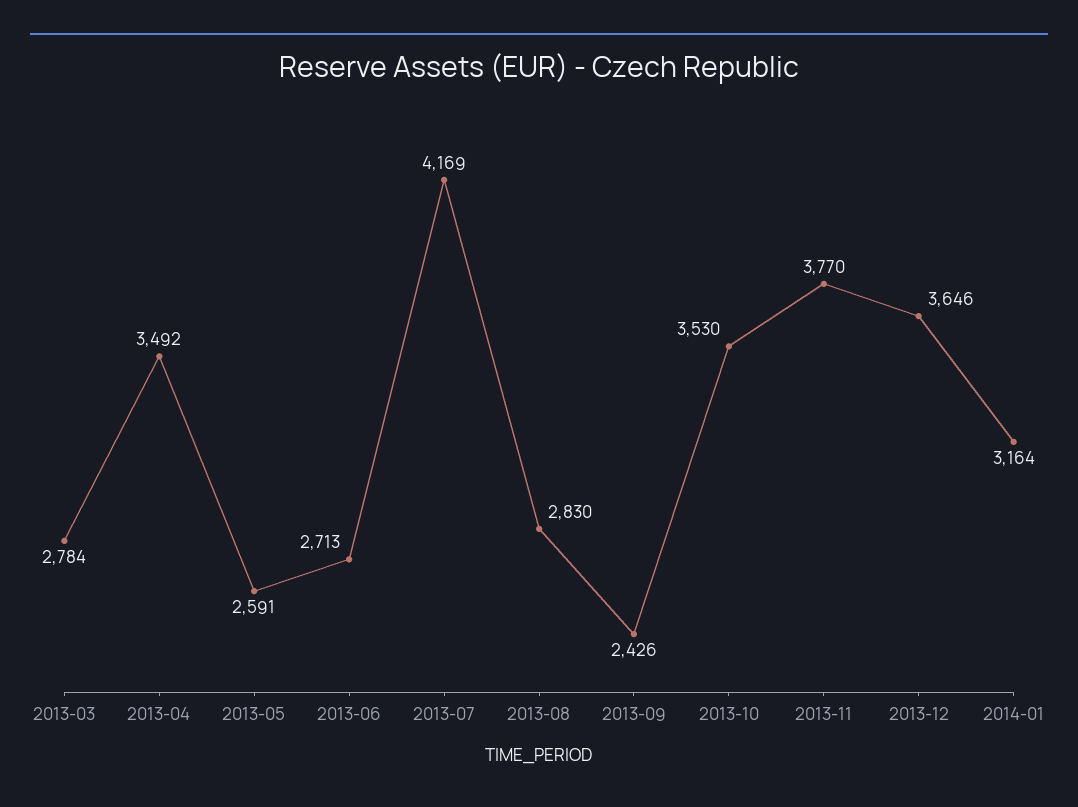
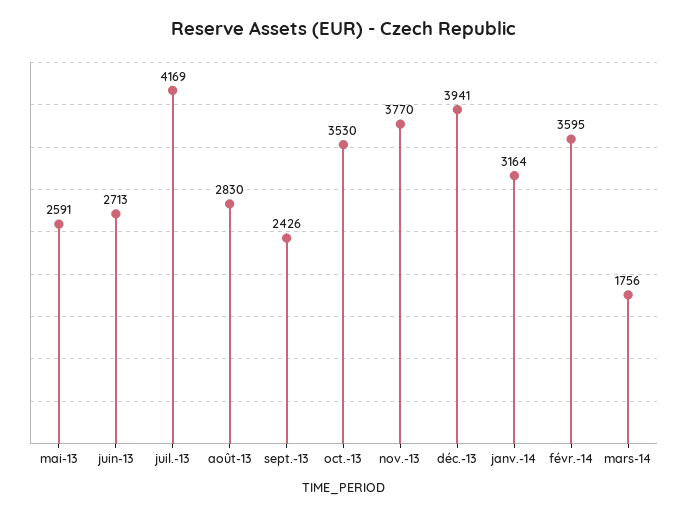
2013-03: 2784 -> none
2013-04: 3492 -> none
2013-12: 3646 -> 3941
févr.-14: none -> 3595
mars-14: none -> 1756

